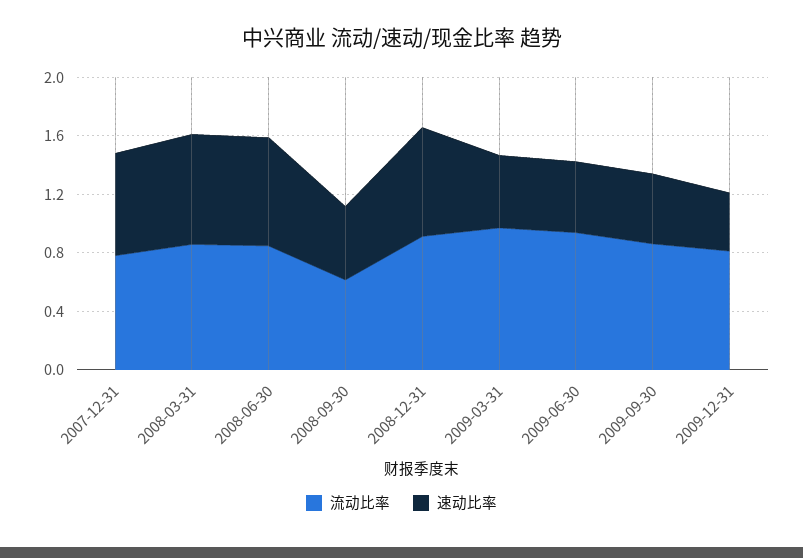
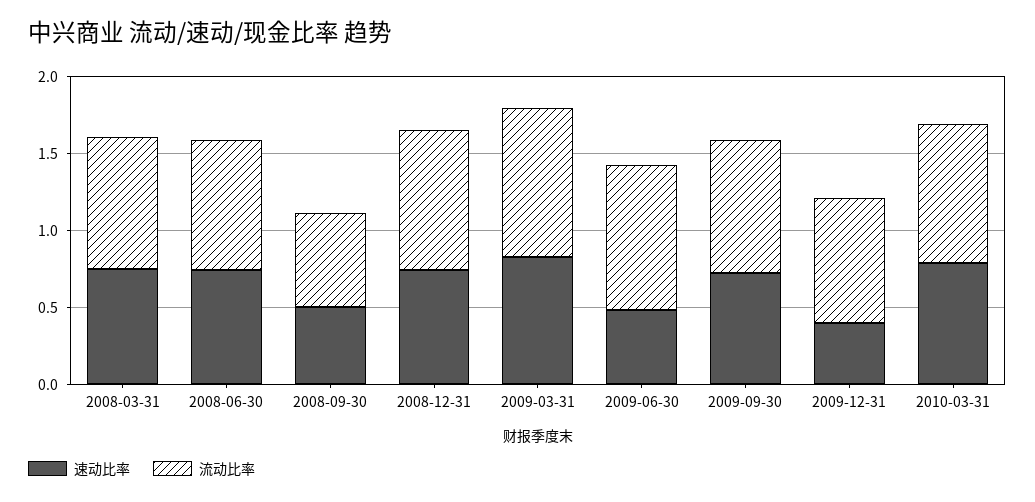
流动比率, 2007-12-31: 0.8 -> none
速动比率, 2007-12-31: 0.7 -> none
速动比率, 2009-03-31: 0.5 -> 0.8
速动比率, 2009-09-30: 0.5 -> 0.7
速动比率, 2010-03-31: none -> 0.8
流动比率, 2010-03-31: none -> 0.9

